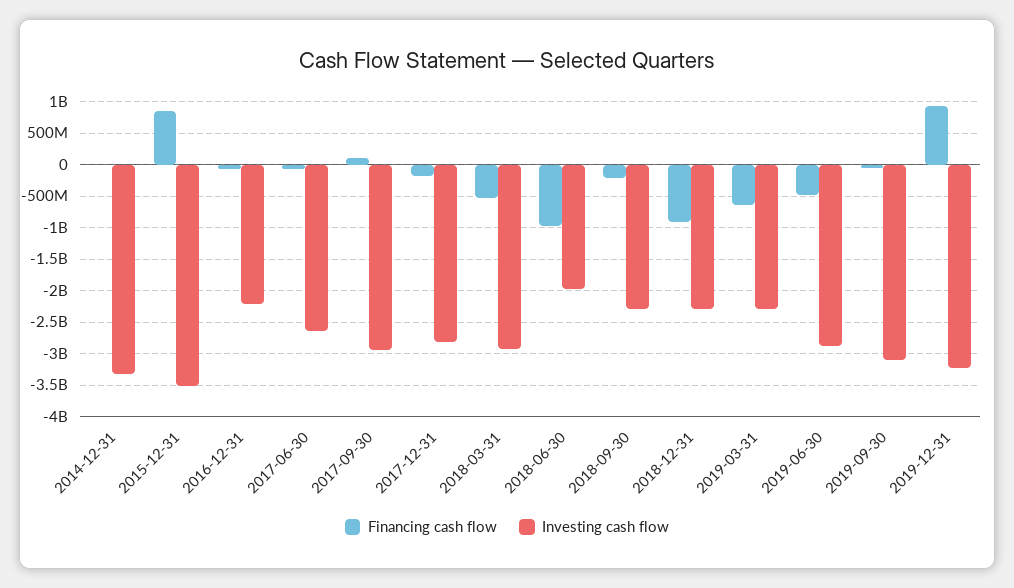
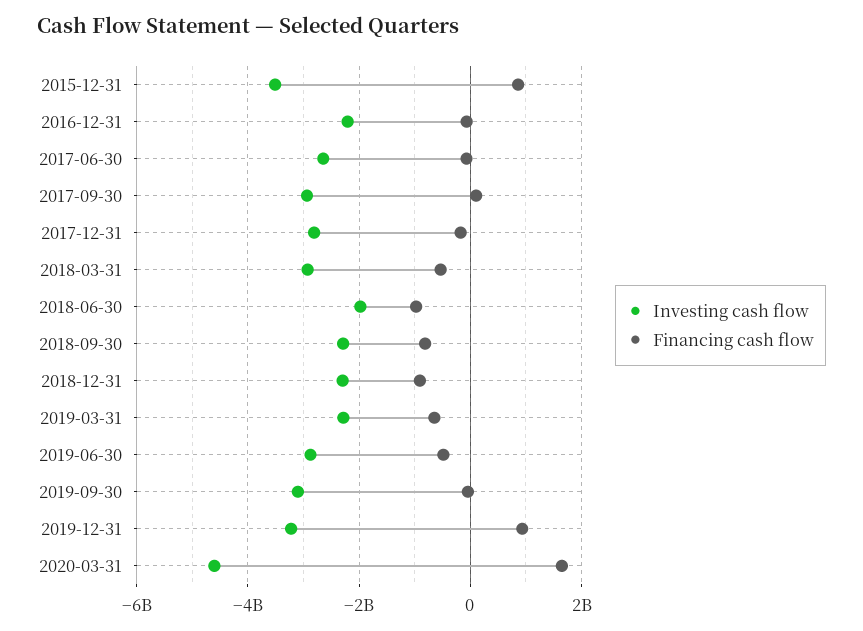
Financing cash flow, 2014-12-31: 0 -> none
Investing cash flow, 2014-12-31: -3300000000 -> none
Financing cash flow, 2018-09-30: -200000000 -> -800000000
Investing cash flow, 2020-03-31: none -> -4600000000
Financing cash flow, 2020-03-31: none -> 1600000000

